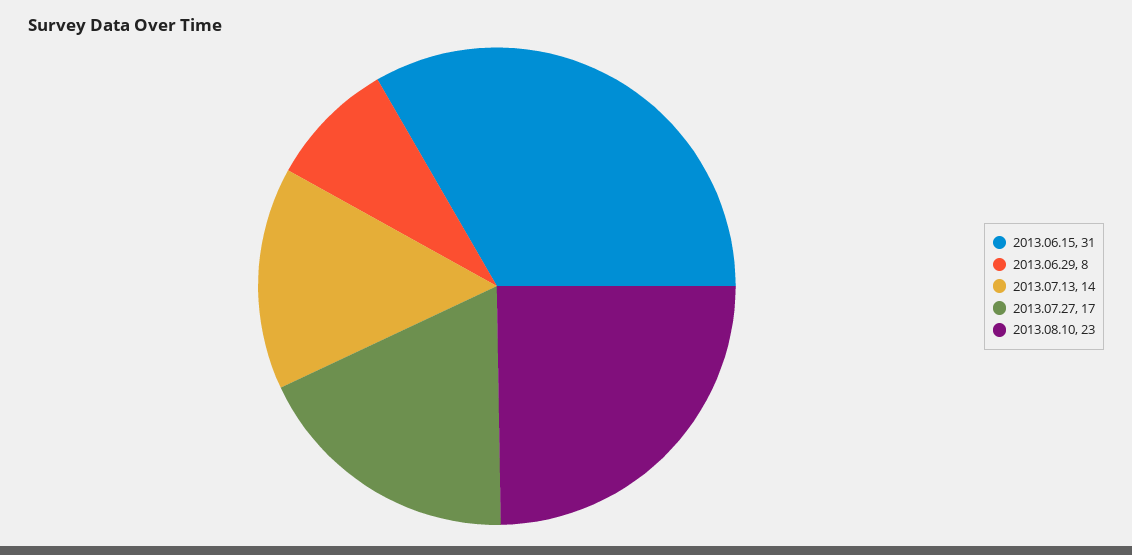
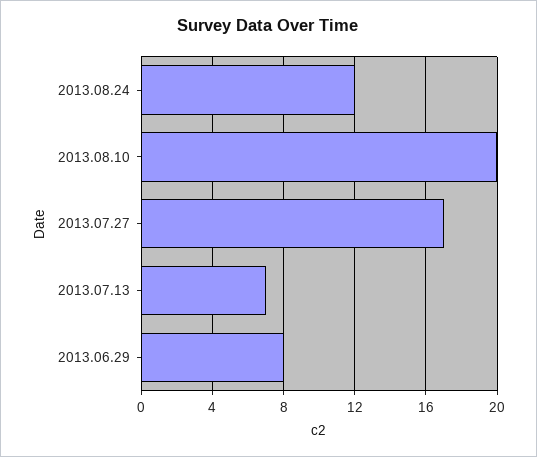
2013.06.15: 31 -> none
2013.07.13: 14 -> 7
2013.08.10: 23 -> 20
2013.08.24: none -> 12

